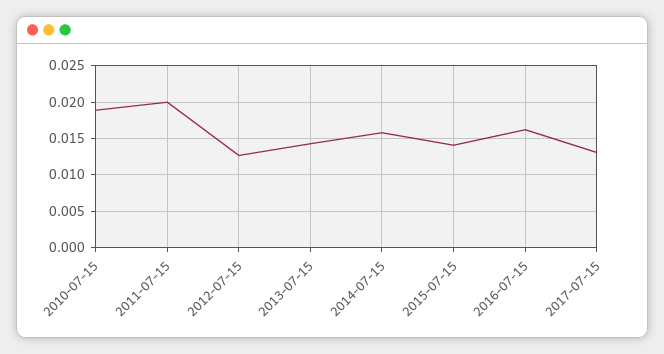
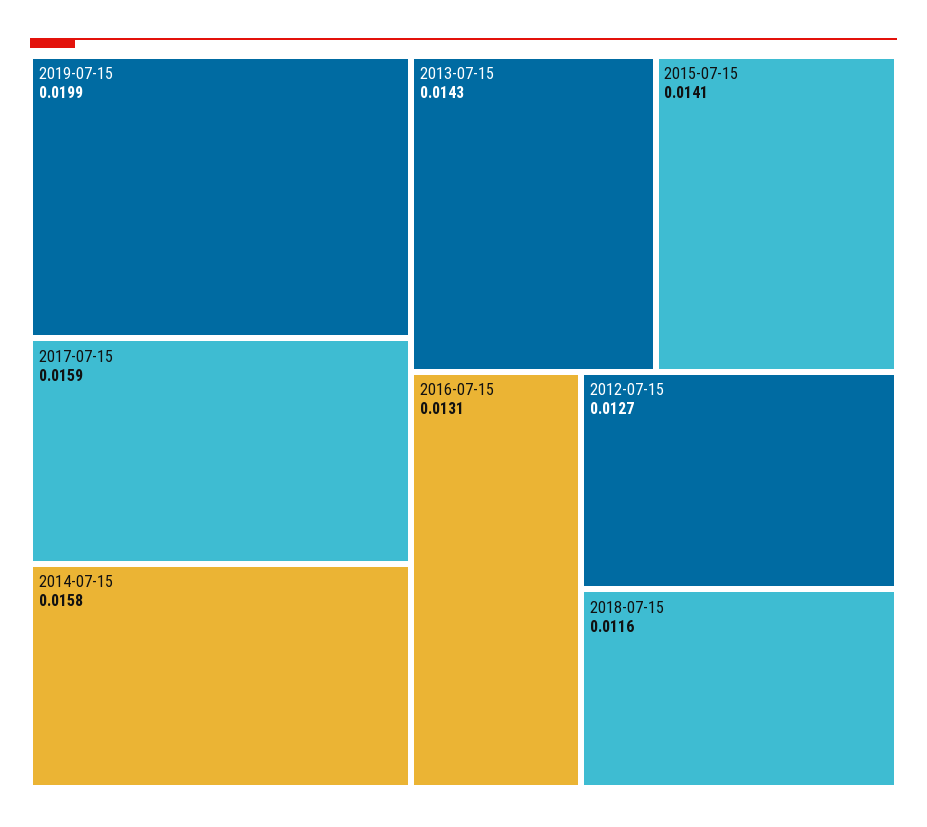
2010-07-15: 0.019 -> none
2011-07-15: 0.02 -> none
2016-07-15: 0.016 -> 0.0131
2017-07-15: 0.013 -> 0.0159
2019-07-15: none -> 0.0199
2018-07-15: none -> 0.0116

